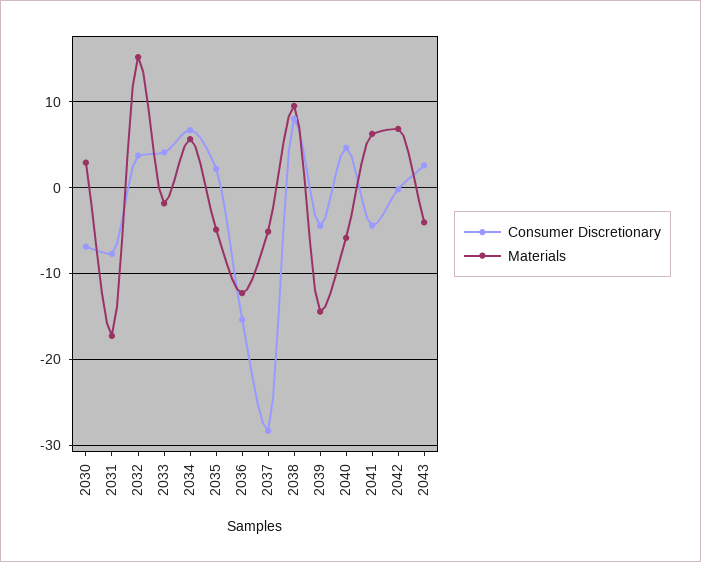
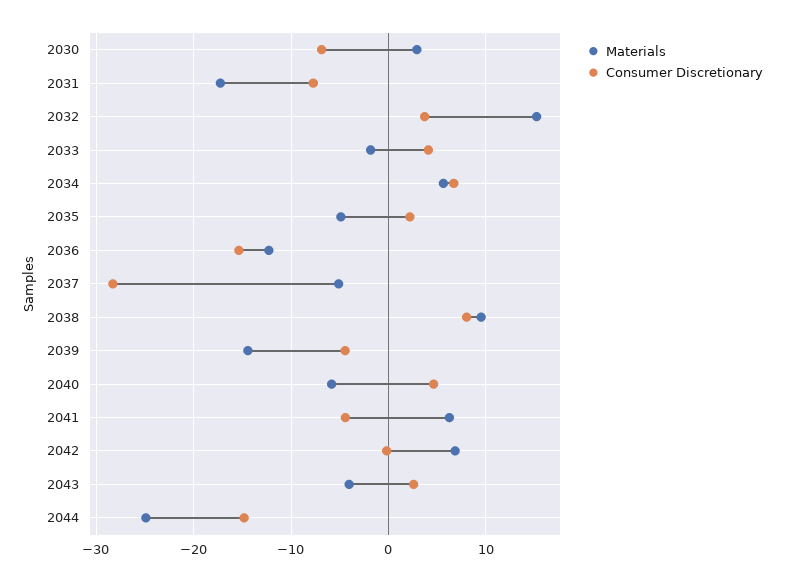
Materials, 2044: none -> -25
Consumer Discretionary, 2044: none -> -15

